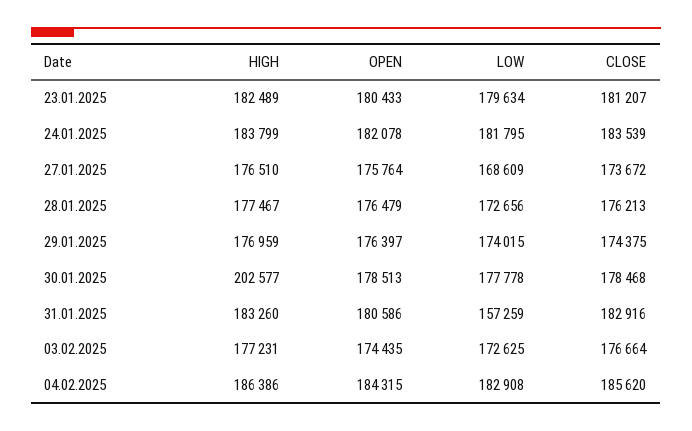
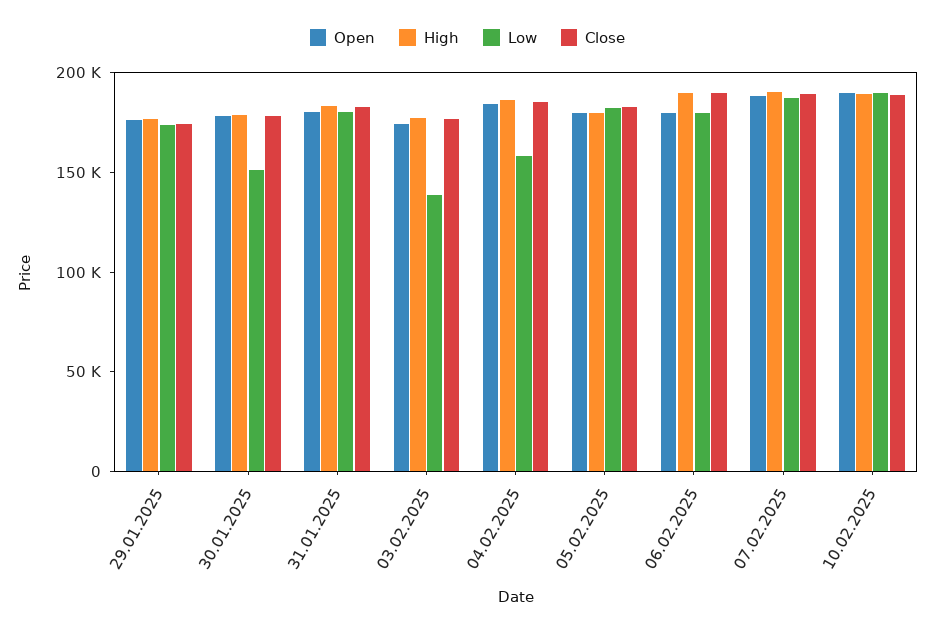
HIGH, 23.01.2025: 182489 -> none
OPEN, 23.01.2025: 180433 -> none
LOW, 23.01.2025: 179634 -> none
CLOSE, 23.01.2025: 181207 -> none
HIGH, 24.01.2025: 183799 -> none
OPEN, 24.01.2025: 182078 -> none
LOW, 24.01.2025: 181795 -> none
CLOSE, 24.01.2025: 183539 -> none
HIGH, 27.01.2025: 176510 -> none
OPEN, 27.01.2025: 175764 -> none
LOW, 27.01.2025: 168609 -> none
CLOSE, 27.01.2025: 173672 -> none
HIGH, 28.01.2025: 177467 -> none
OPEN, 28.01.2025: 176479 -> none
LOW, 28.01.2025: 172656 -> none
CLOSE, 28.01.2025: 176213 -> none
HIGH, 30.01.2025: 202577 -> 180000
LOW, 30.01.2025: 177778 -> 150000
LOW, 31.01.2025: 157259 -> 180000
LOW, 03.02.2025: 172625 -> 140000
LOW, 04.02.2025: 182908 -> 160000
OPEN, 05.02.2025: none -> 180000
HIGH, 05.02.2025: none -> 180000
LOW, 05.02.2025: none -> 180000
CLOSE, 05.02.2025: none -> 180000
OPEN, 06.02.2025: none -> 180000
HIGH, 06.02.2025: none -> 190000
LOW, 06.02.2025: none -> 180000
CLOSE, 06.02.2025: none -> 190000
OPEN, 07.02.2025: none -> 190000
HIGH, 07.02.2025: none -> 190000
LOW, 07.02.2025: none -> 190000
CLOSE, 07.02.2025: none -> 190000
OPEN, 10.02.2025: none -> 190000
HIGH, 10.02.2025: none -> 190000
LOW, 10.02.2025: none -> 190000
CLOSE, 10.02.2025: none -> 190000

